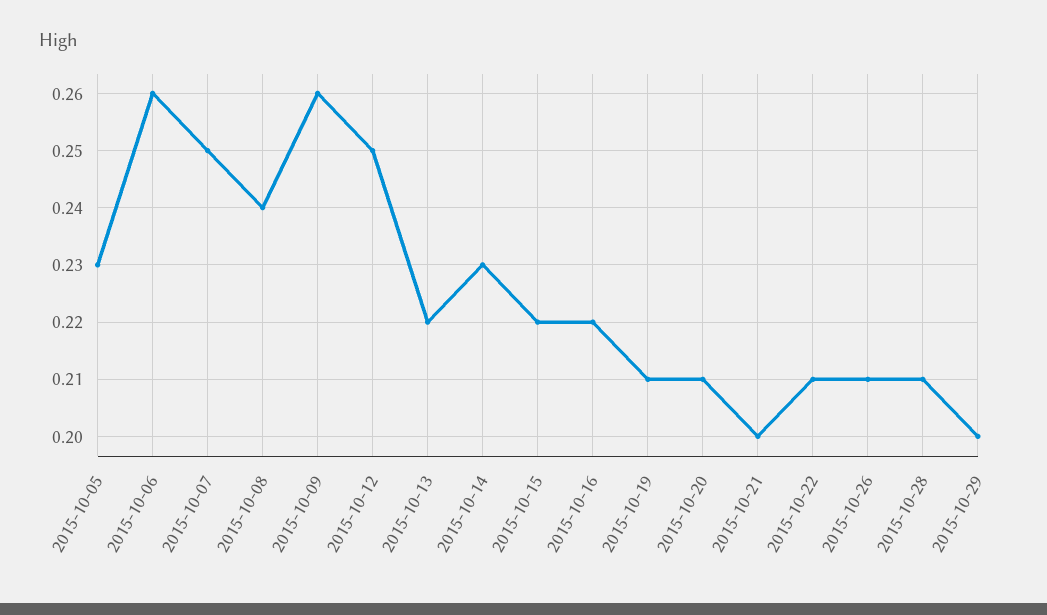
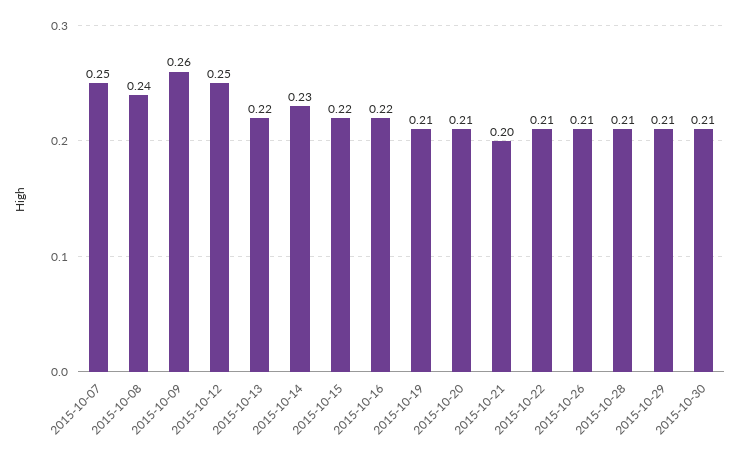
2015-10-05: 0.23 -> none
2015-10-06: 0.26 -> none
2015-10-29: 0.2 -> 0.21
2015-10-30: none -> 0.21

